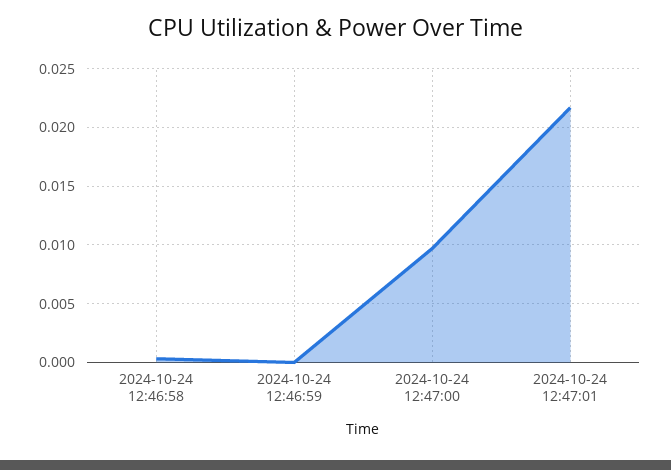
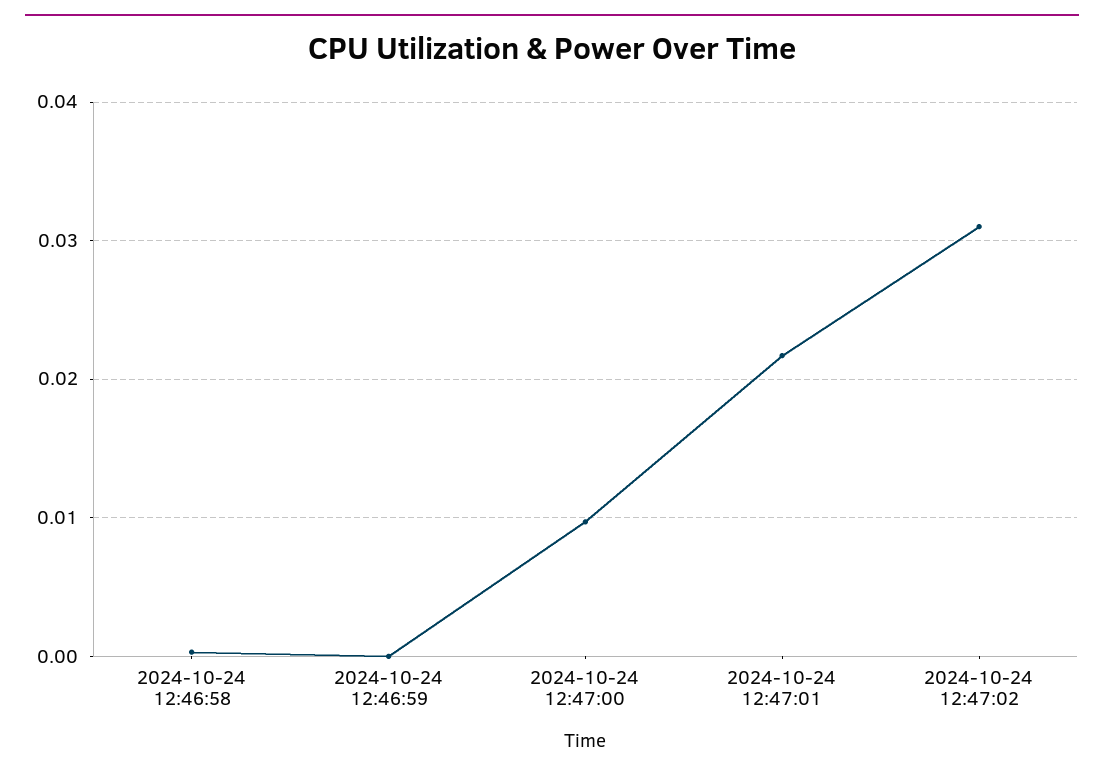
2024-10-24 12:47:02: none -> 0.031

